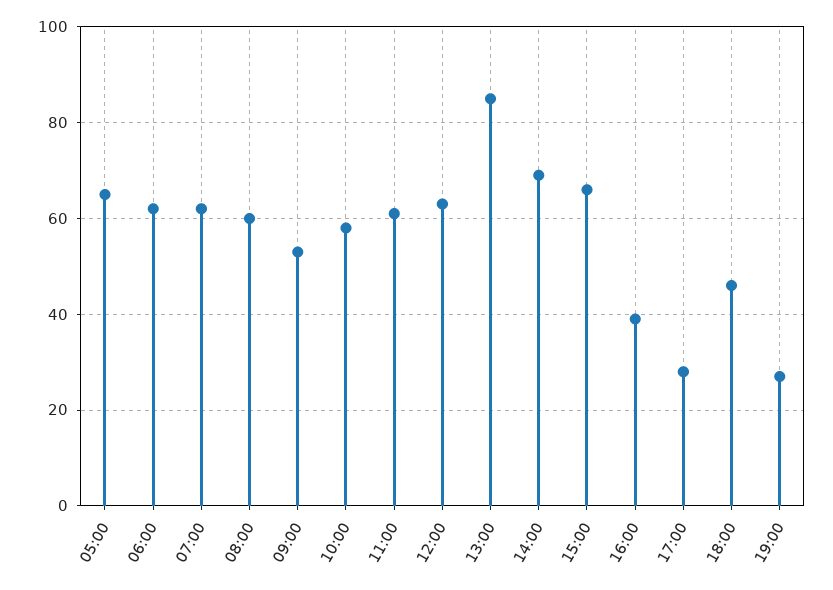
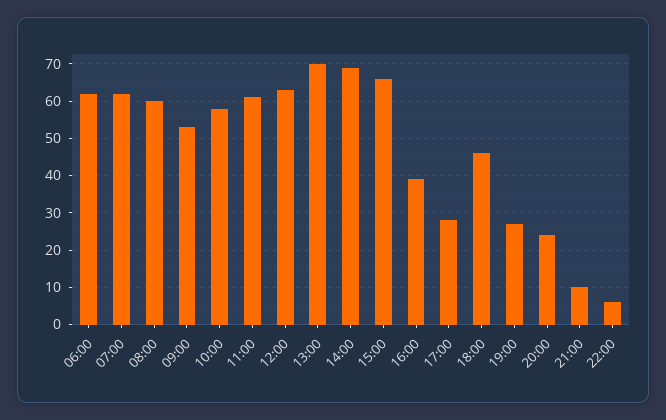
05:00: 65 -> none
13:00: 85 -> 70
20:00: none -> 25
21:00: none -> 10
22:00: none -> 5

